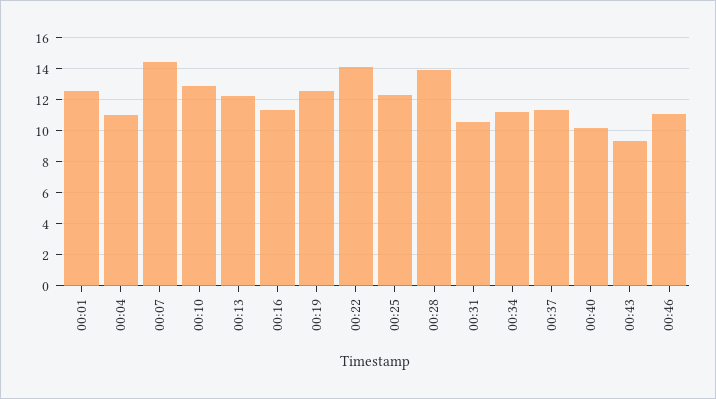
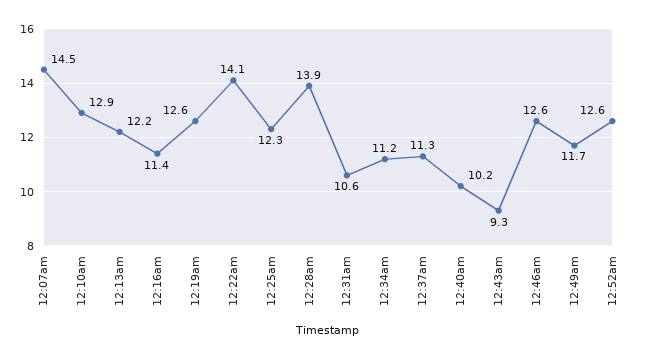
00:01: 12.5 -> none
00:04: 11 -> none
00:46: 11 -> 12.6
12:49am: none -> 11.7
12:52am: none -> 12.6

